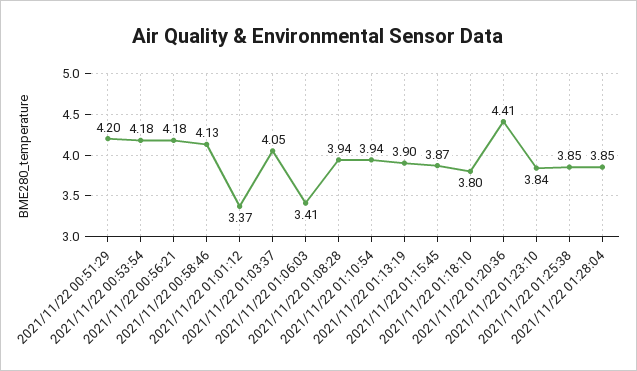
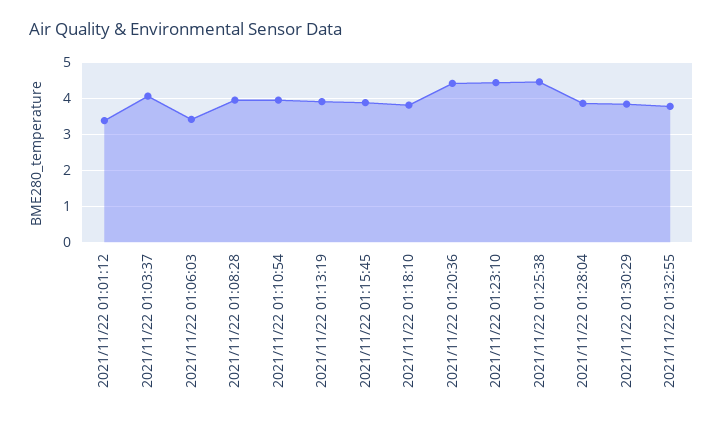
2021/11/22 00:51:29: 4.2 -> none
2021/11/22 00:53:54: 4.18 -> none
2021/11/22 00:56:21: 4.18 -> none
2021/11/22 00:58:46: 4.13 -> none
2021/11/22 01:23:10: 3.84 -> 4.4
2021/11/22 01:25:38: 3.85 -> 4.4
2021/11/22 01:30:29: none -> 3.8
2021/11/22 01:32:55: none -> 3.8

